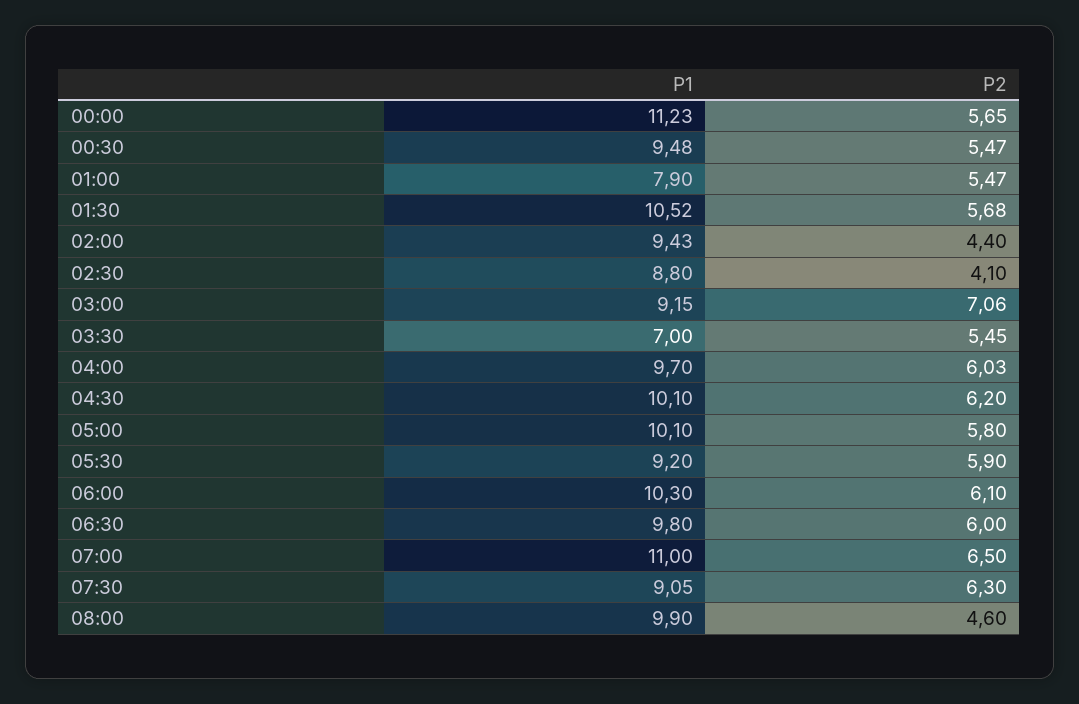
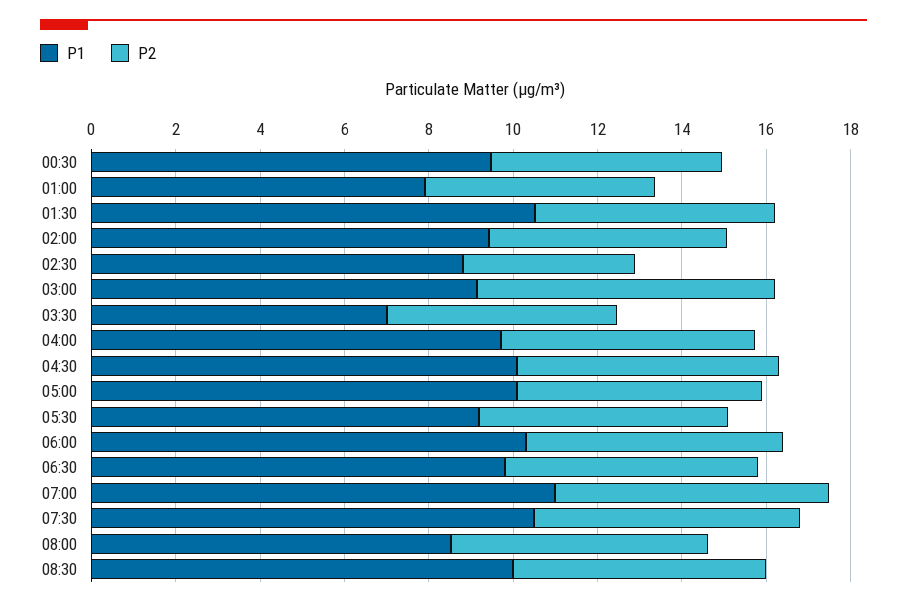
P1, 00:00: 11.23 -> none
P2, 00:00: 5.65 -> none
P2, 02:00: 4.4 -> 5.5
P1, 07:30: 9.05 -> 10.5
P1, 08:00: 9.9 -> 8.5
P2, 08:00: 4.6 -> 6
P1, 08:30: none -> 10
P2, 08:30: none -> 6

